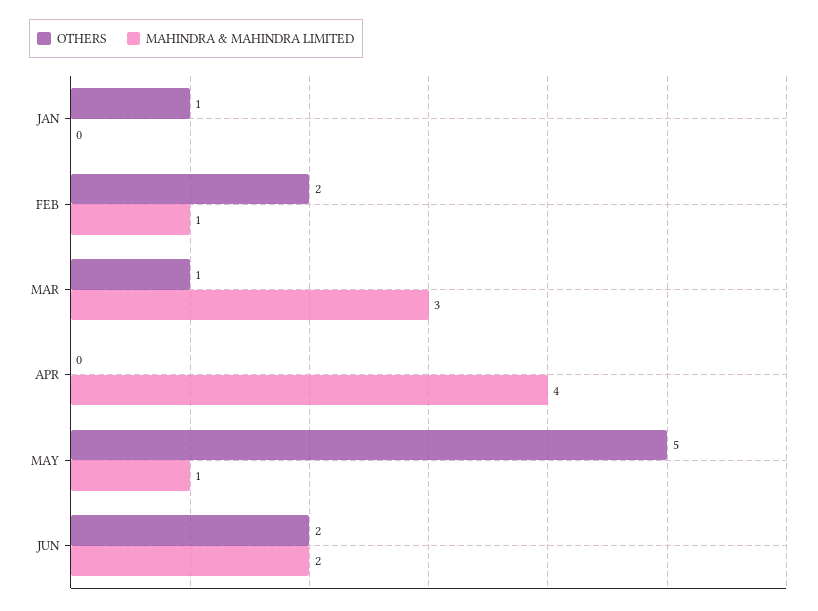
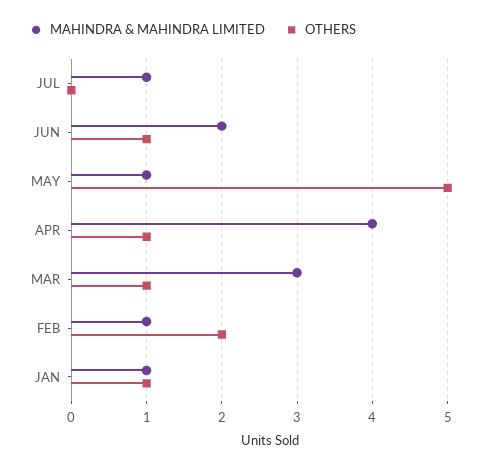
MAHINDRA & MAHINDRA LIMITED, JAN: 0 -> 1
OTHERS, APR: 0 -> 1
OTHERS, JUN: 2 -> 1
MAHINDRA & MAHINDRA LIMITED, JUL: none -> 1
OTHERS, JUL: none -> 0

